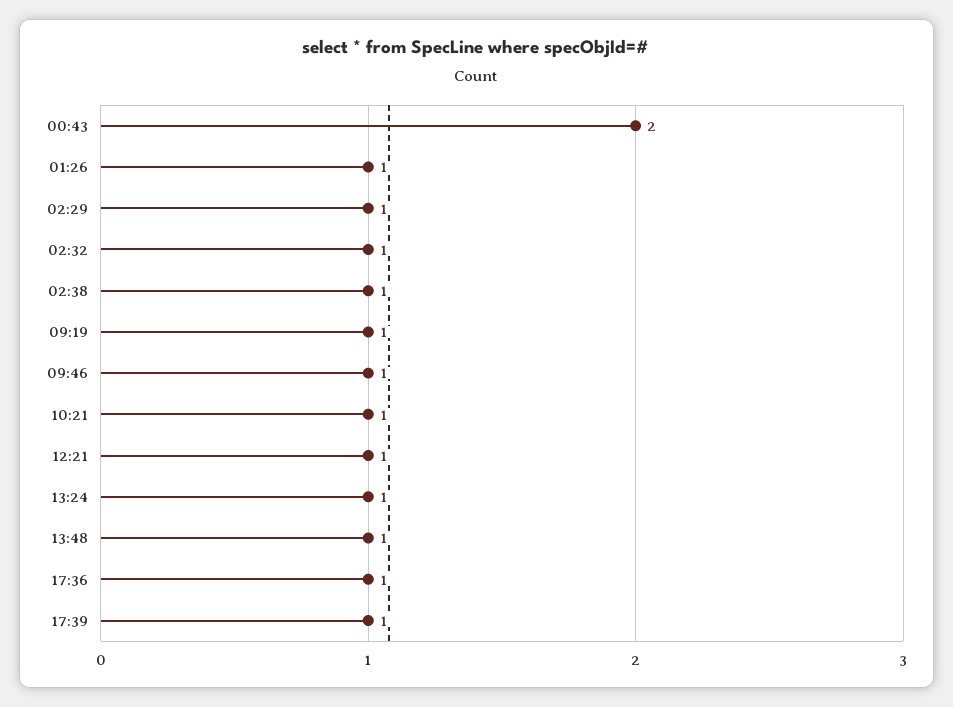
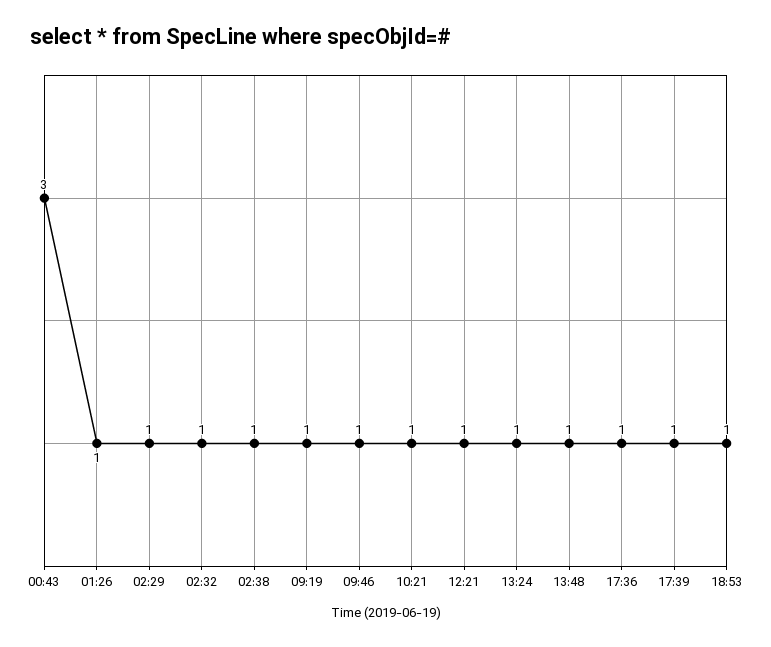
00:43: 2 -> 3
18:53: none -> 1

